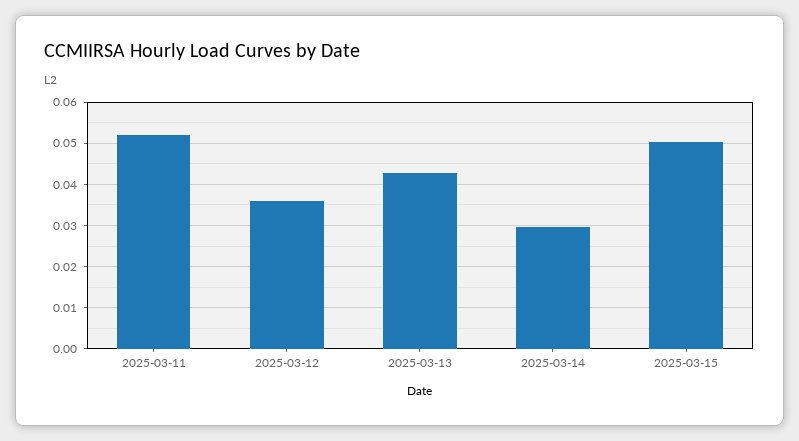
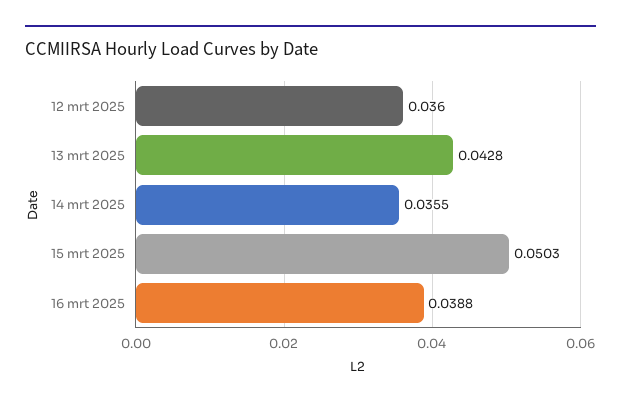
2025-03-11: 0.052 -> none
2025-03-14: 0.03 -> 0.0355
16 mrt 2025: none -> 0.0388

